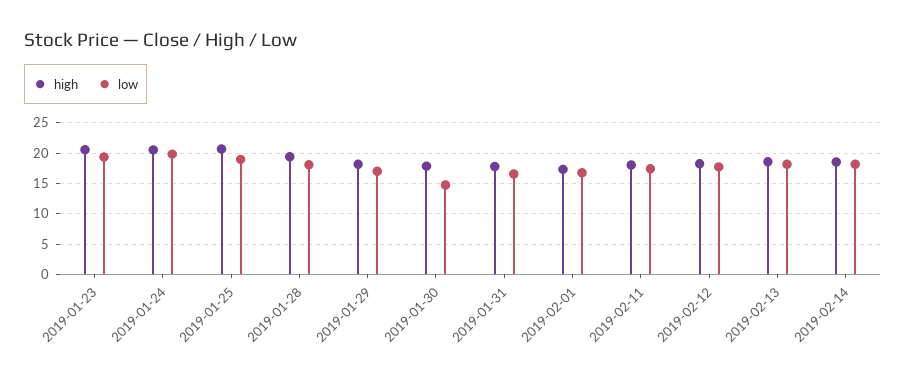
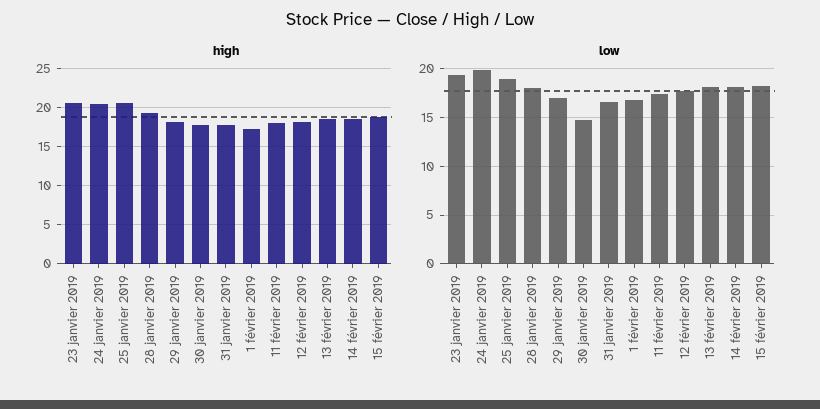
high, 15 février 2019: none -> 19
low, 15 février 2019: none -> 18

